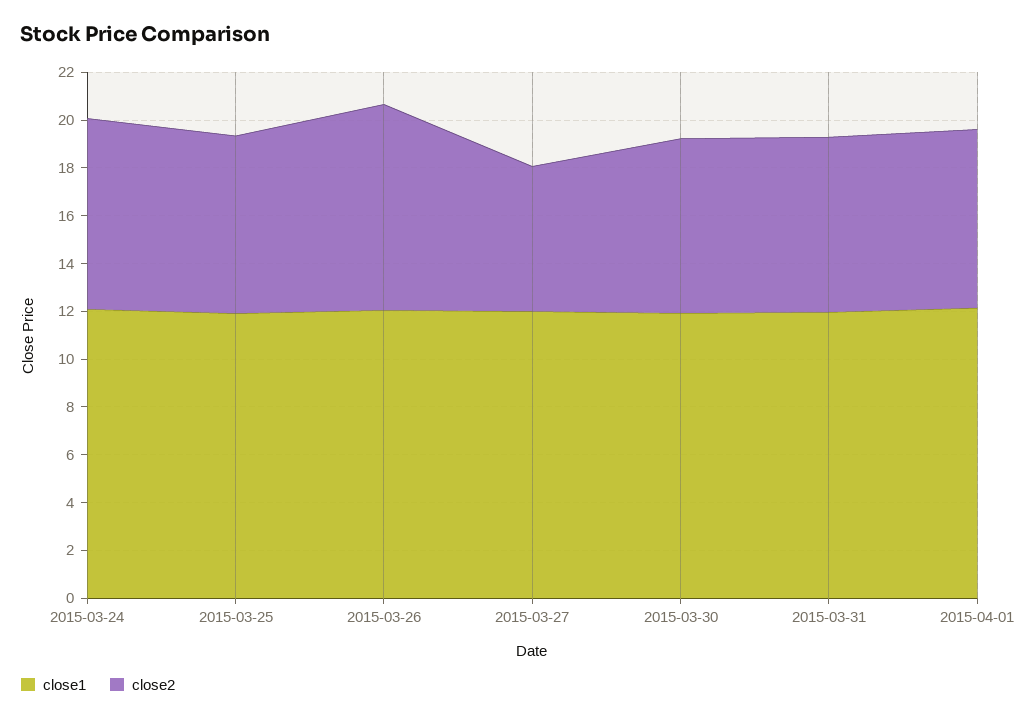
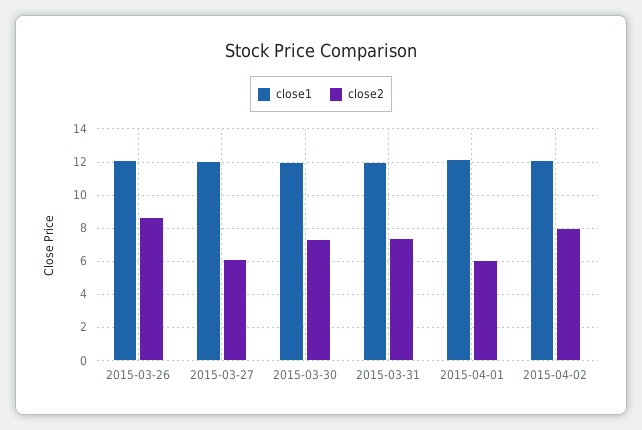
close1, 2015-03-24: 12 -> none
close2, 2015-03-24: 8 -> none
close1, 2015-03-25: 12 -> none
close2, 2015-03-25: 7.5 -> none
close2, 2015-04-01: 7.5 -> 6
close1, 2015-04-02: none -> 12
close2, 2015-04-02: none -> 8

